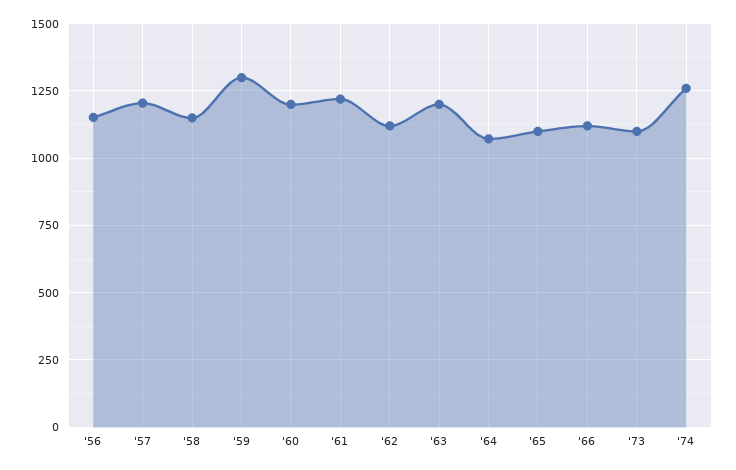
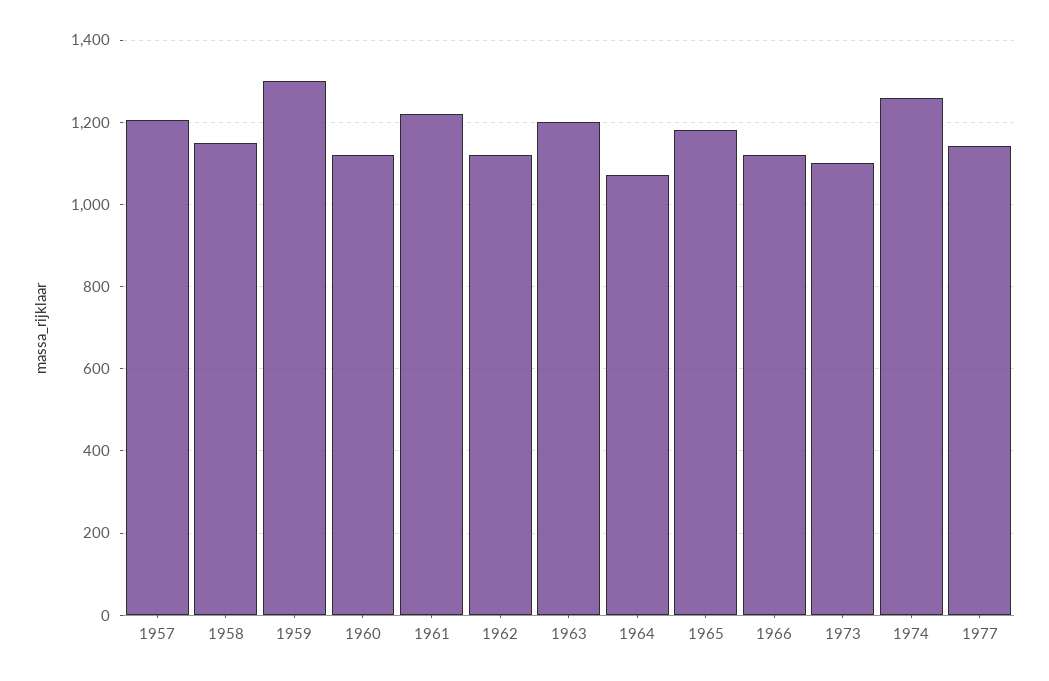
'56: 1150 -> none
'60: 1200 -> 1120
'65: 1100 -> 1180
1977: none -> 1140

